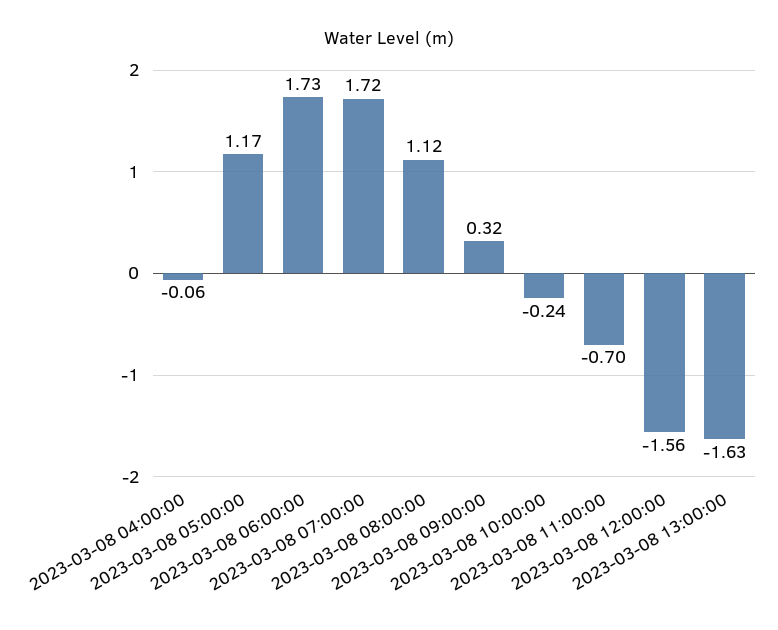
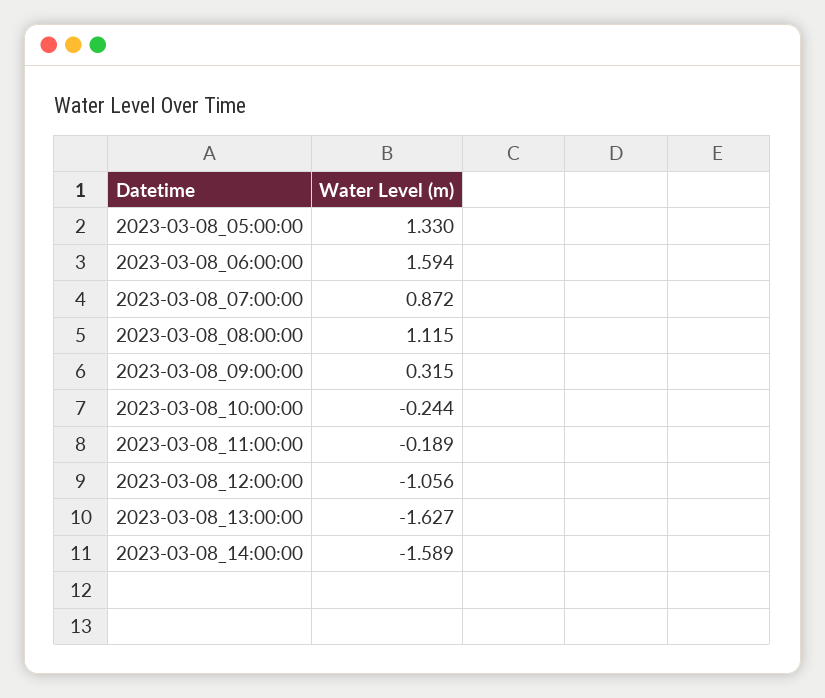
2023-03-08 04:00:00: -0.06 -> none
2023-03-08 05:00:00: 1.17 -> 1.33
2023-03-08 06:00:00: 1.73 -> 1.594
2023-03-08 07:00:00: 1.72 -> 0.872
2023-03-08 11:00:00: -0.7 -> -0.189
2023-03-08 12:00:00: -1.56 -> -1.056
2023-03-08_14:00:00: none -> -1.589

